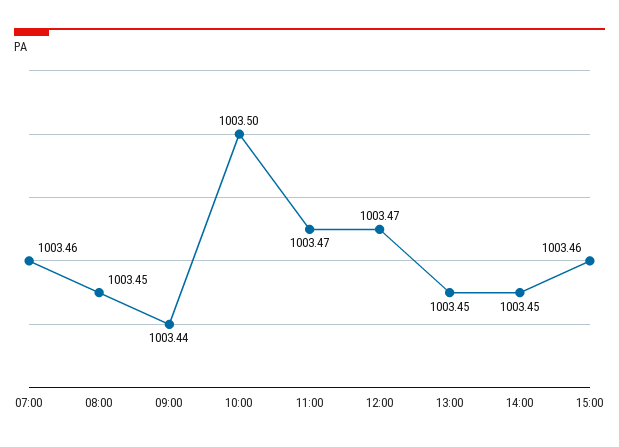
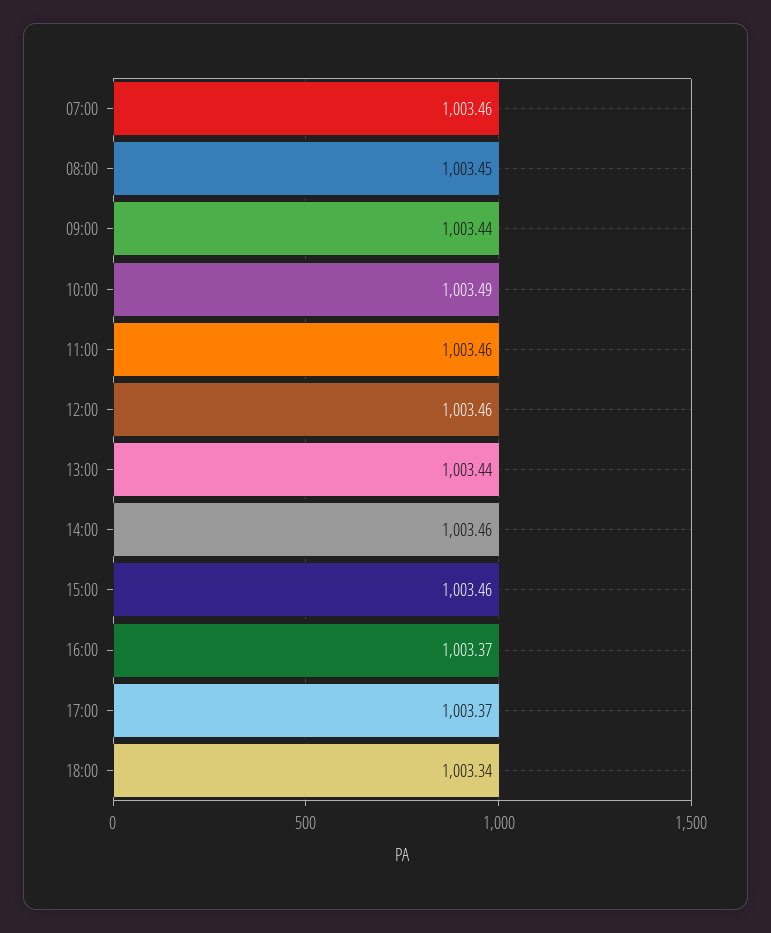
10:00: 1003.5 -> 1003.49
11:00: 1003.47 -> 1003.46
12:00: 1003.47 -> 1003.46
13:00: 1003.45 -> 1003.44
14:00: 1003.45 -> 1003.46
16:00: none -> 1003.37
17:00: none -> 1003.37
18:00: none -> 1003.34

